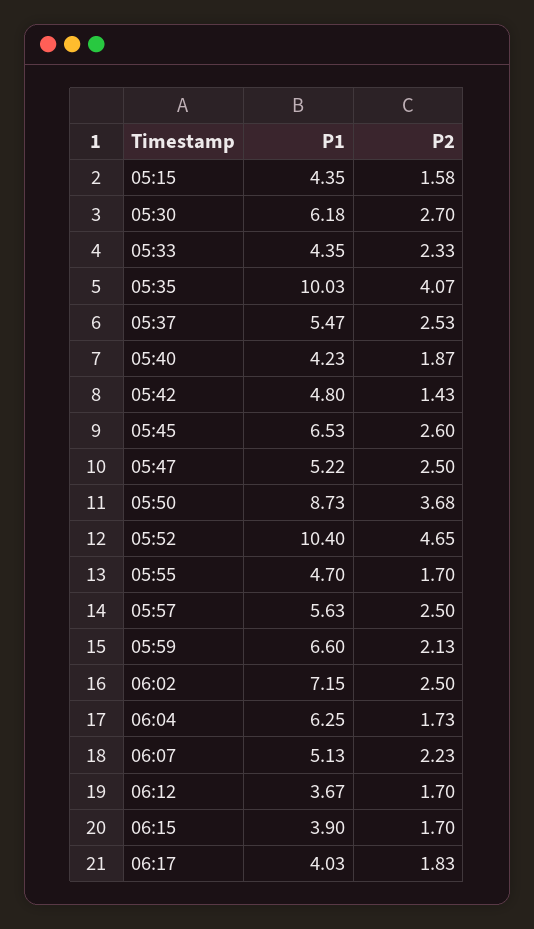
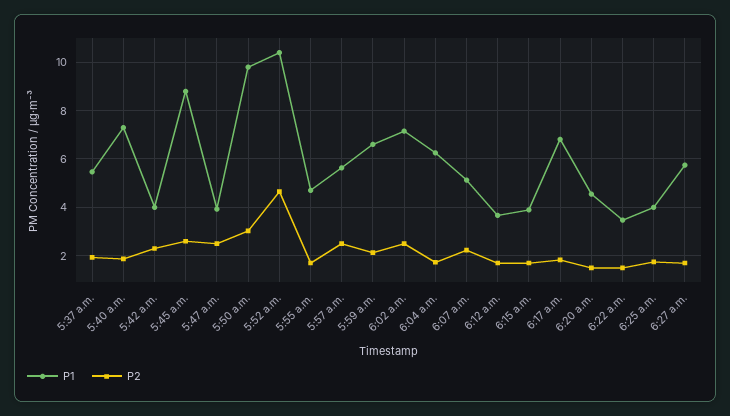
P1, 05:15: 4.35 -> none
P2, 05:15: 1.58 -> none
P1, 05:30: 6.18 -> none
P2, 05:30: 2.7 -> none
P1, 05:33: 4.35 -> none
P2, 05:33: 2.33 -> none
P1, 05:35: 10.03 -> none
P2, 05:35: 4.07 -> none
P2, 05:37: 2.53 -> 2
P1, 05:40: 4.23 -> 7.25
P1, 05:42: 4.8 -> 4
P2, 05:42: 1.43 -> 2.25
P1, 05:45: 6.53 -> 8.75
P1, 05:47: 5.22 -> 4
P1, 05:50: 8.73 -> 9.75
P2, 05:50: 3.68 -> 3
P1, 06:17: 4.03 -> 6.75
P1, 6:20 a.m.: none -> 4.5
P2, 6:20 a.m.: none -> 1.5
P1, 6:22 a.m.: none -> 3.5
P2, 6:22 a.m.: none -> 1.5
P1, 6:25 a.m.: none -> 4
P2, 6:25 a.m.: none -> 1.75
P1, 6:27 a.m.: none -> 5.75
P2, 6:27 a.m.: none -> 1.75

